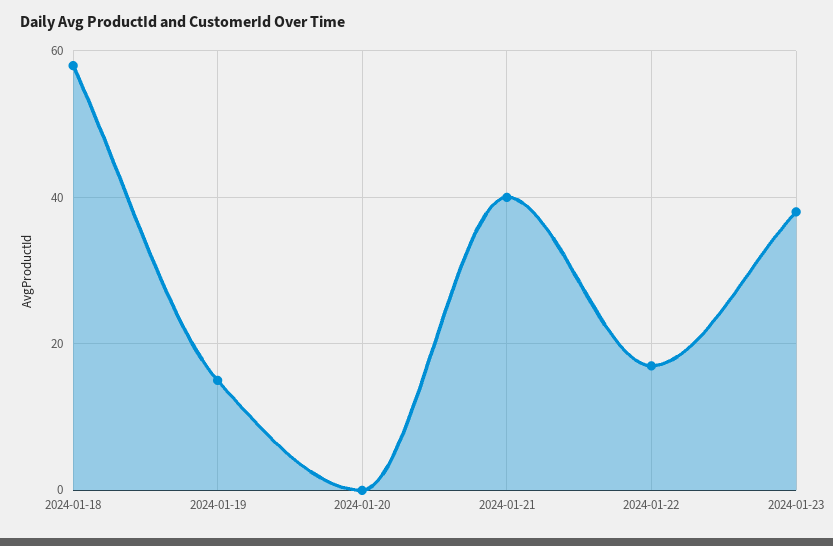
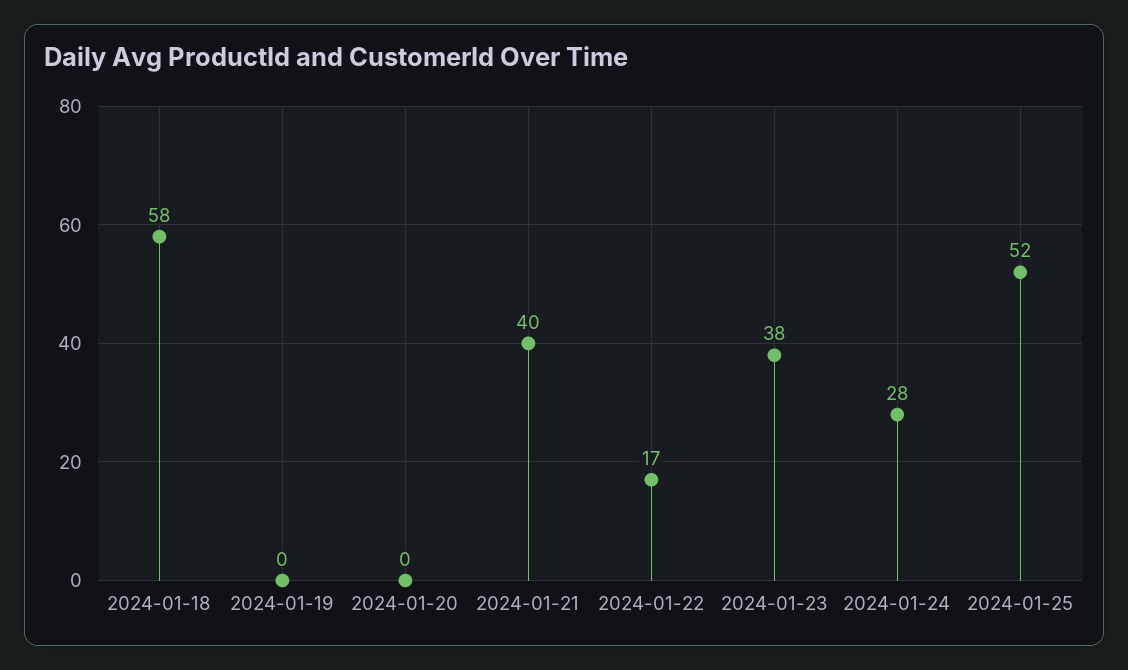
2024-01-19: 15 -> 0
2024-01-24: none -> 28
2024-01-25: none -> 52

